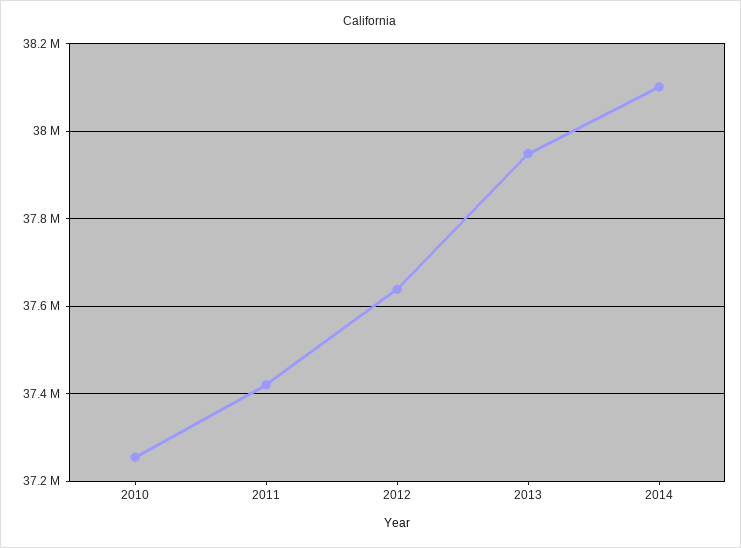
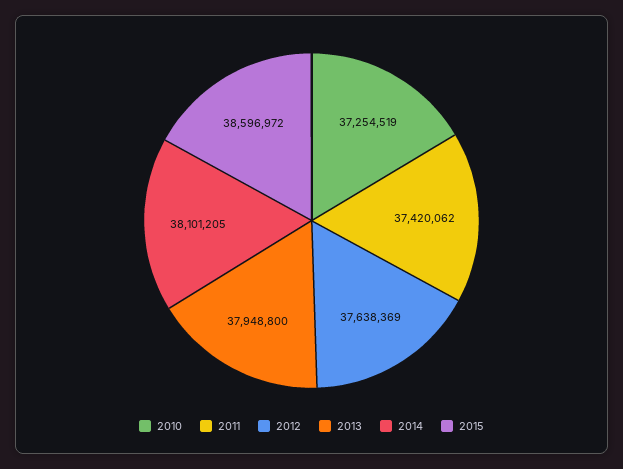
2015: none -> 38596972

